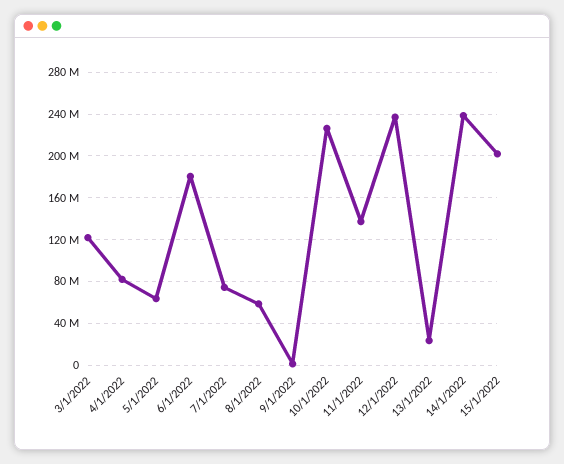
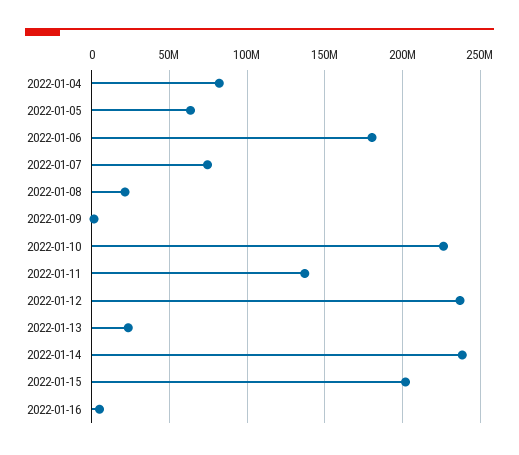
3/1/2022: 120000000 -> none
8/1/2022: 60000000 -> 20000000
2022-01-16: none -> 5000000

